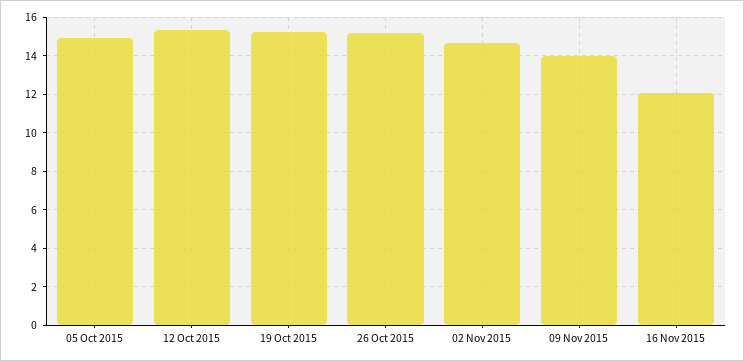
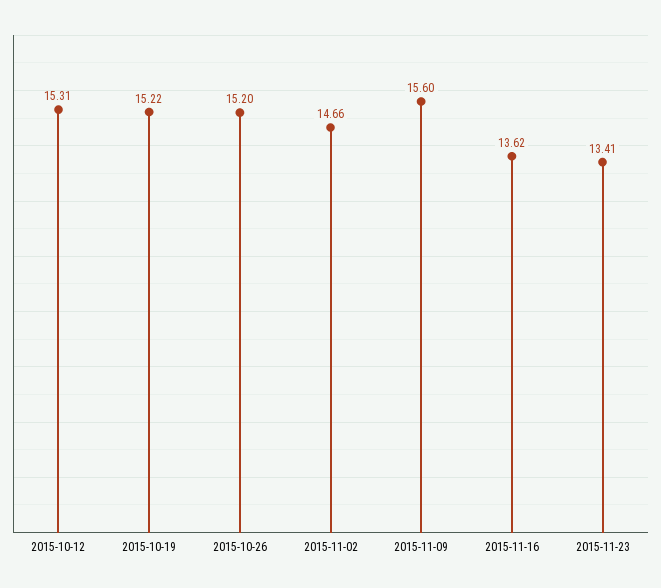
05 Oct 2015: 15 -> none
09 Nov 2015: 14 -> 15.6
16 Nov 2015: 12 -> 13.62
2015-11-23: none -> 13.41

